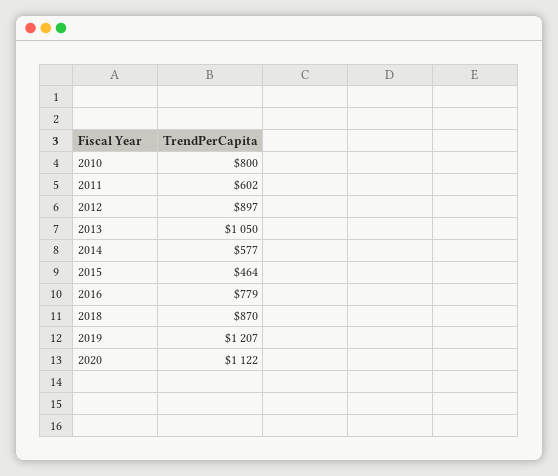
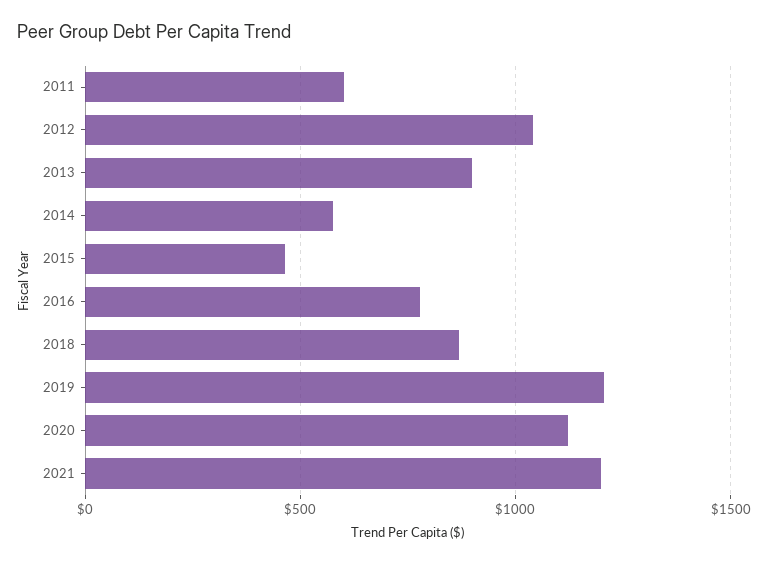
2010: 800 -> none
2012: 897 -> 1050
2013: 1050 -> 900
2021: none -> 1200

